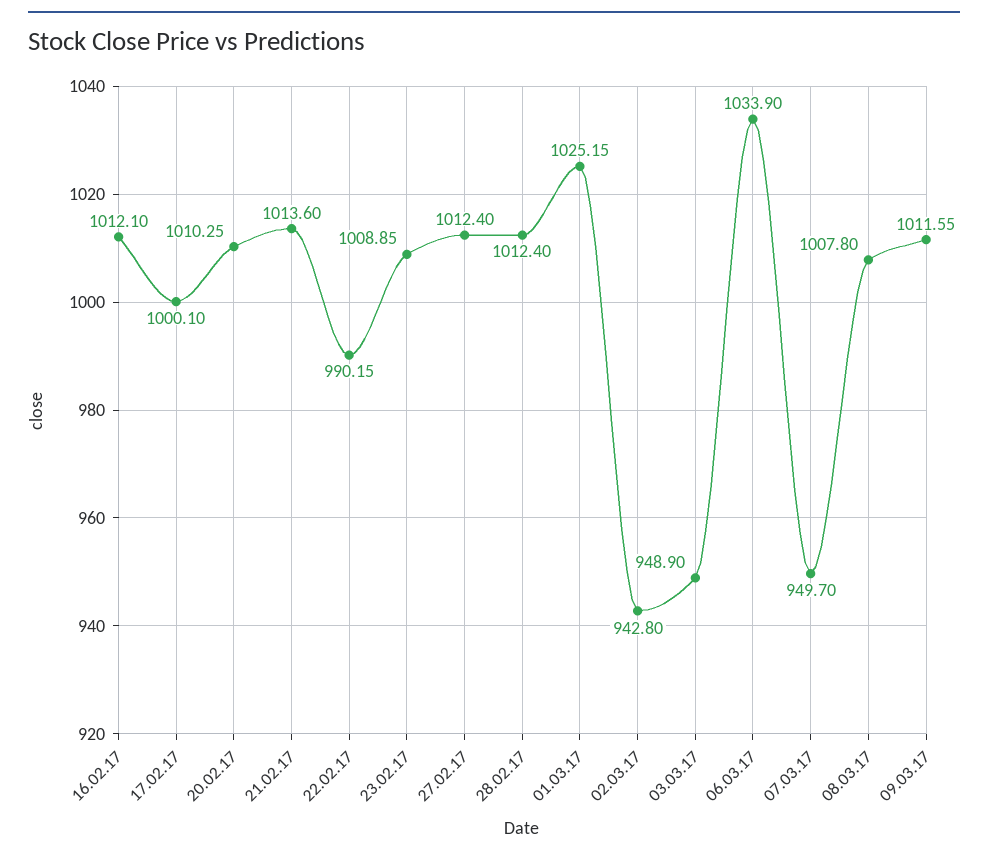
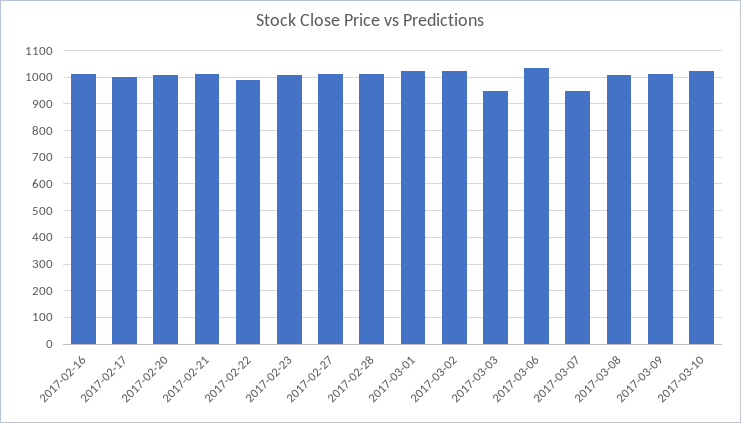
02.03.17: 942.8 -> 1025
2017-03-10: none -> 1025

